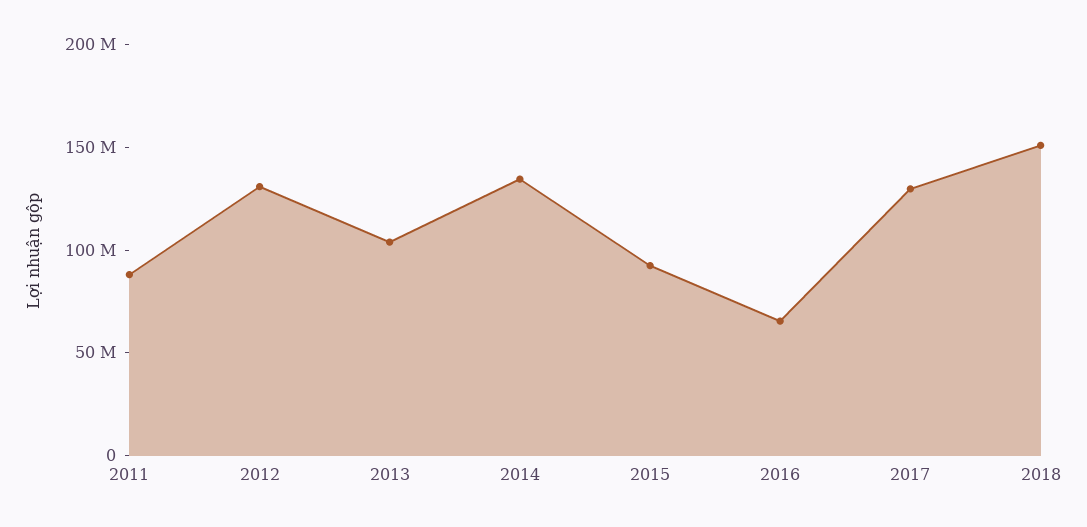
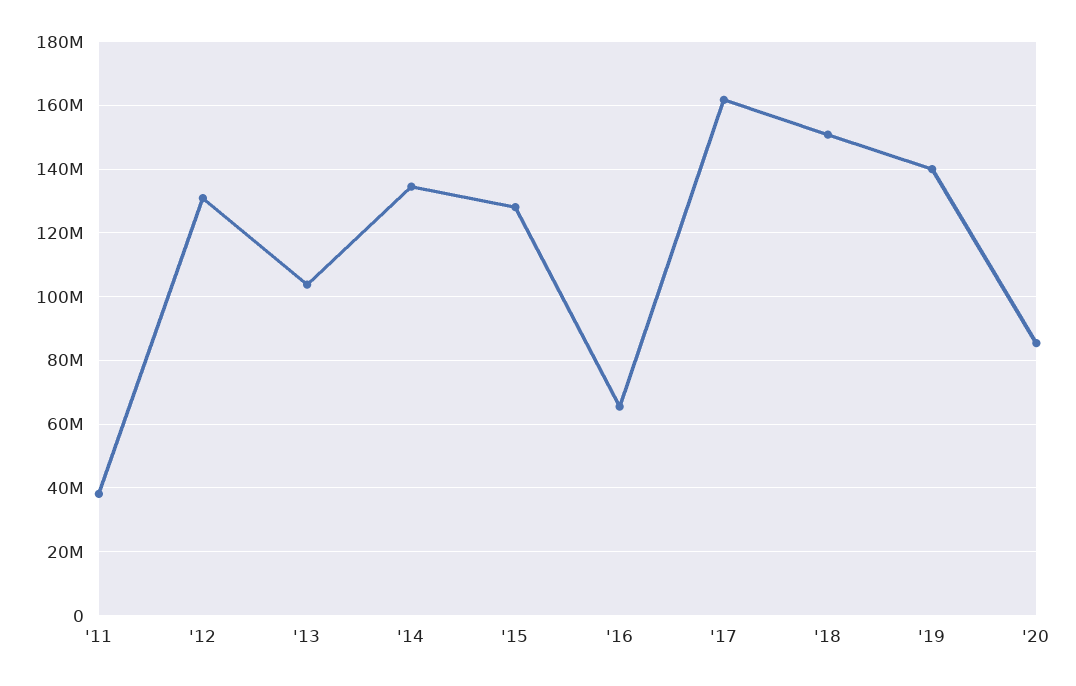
2011: 90000000 -> 38000000
2015: 90000000 -> 128000000
2017: 130000000 -> 162000000
'19: none -> 140000000
'20: none -> 86000000

